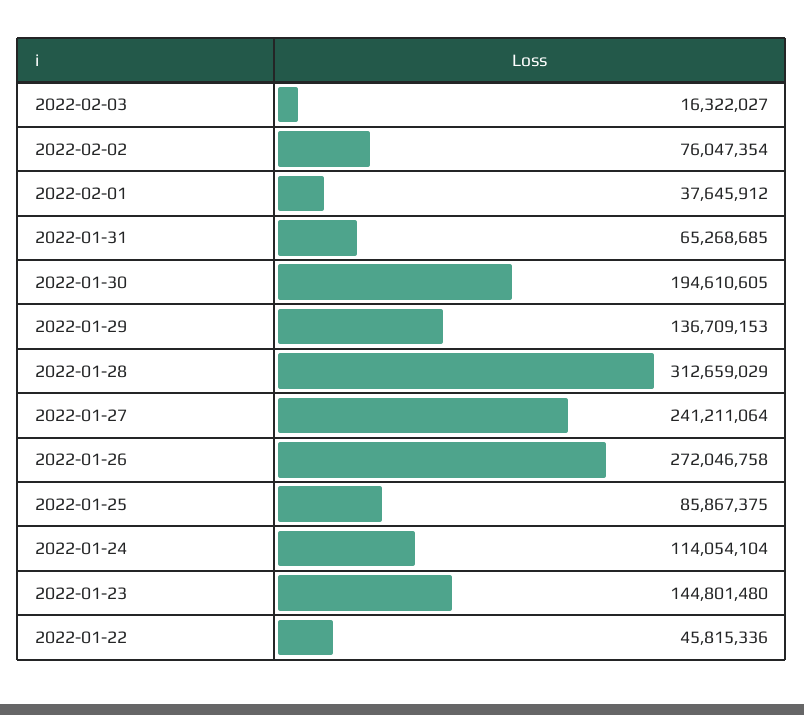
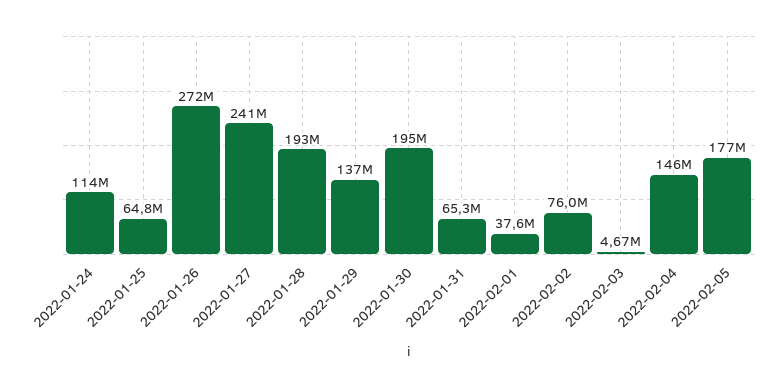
2022-02-03: 16322027 -> 4670000
2022-01-28: 312659029 -> 193000000
2022-01-25: 85867375 -> 64800000
2022-01-23: 144801480 -> none
2022-01-22: 45815336 -> none
2022-02-04: none -> 146000000
2022-02-05: none -> 177000000

